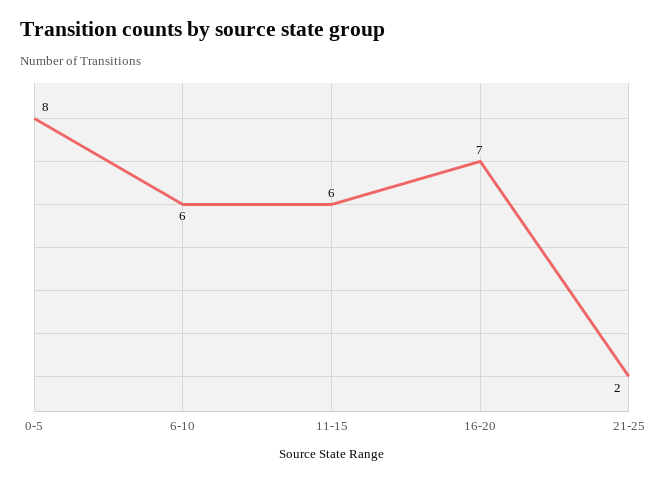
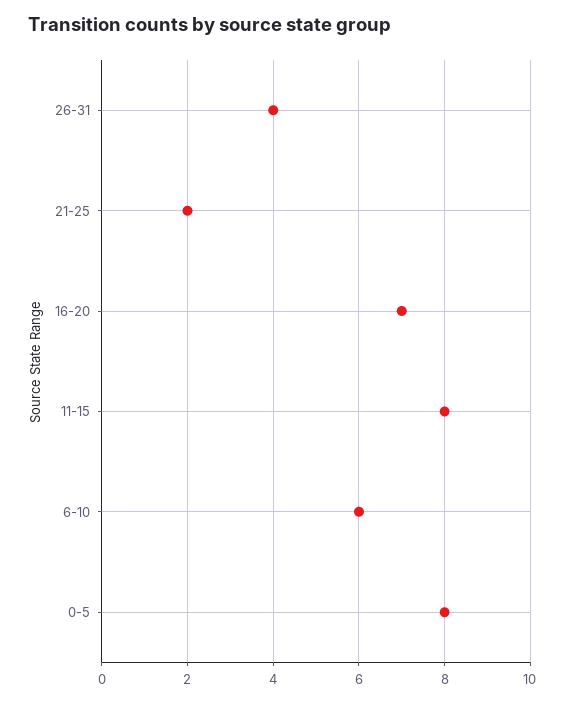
11-15: 6 -> 8
26-31: none -> 4

